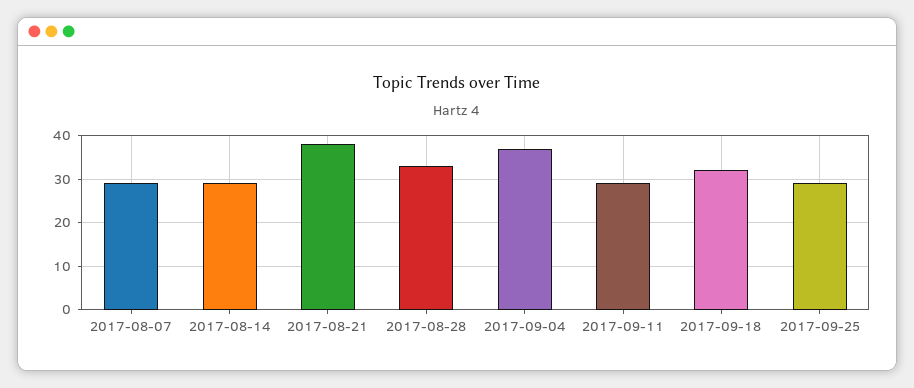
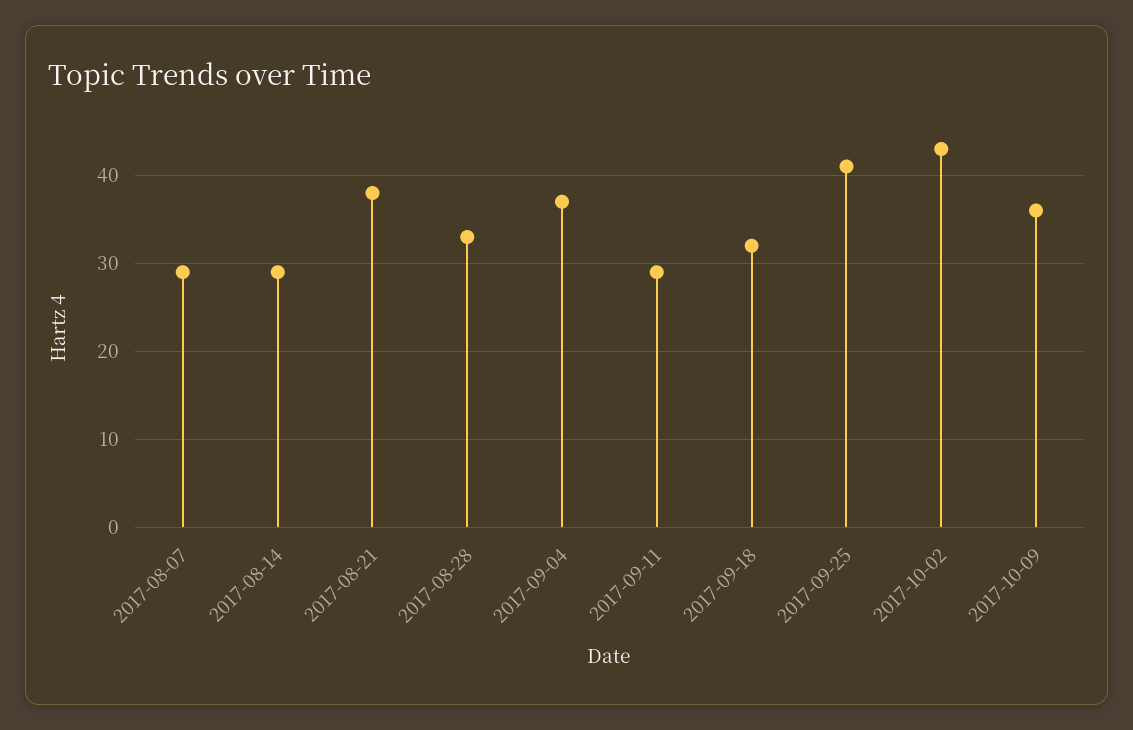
2017-09-25: 30 -> 41
2017-10-02: none -> 43
2017-10-09: none -> 36

